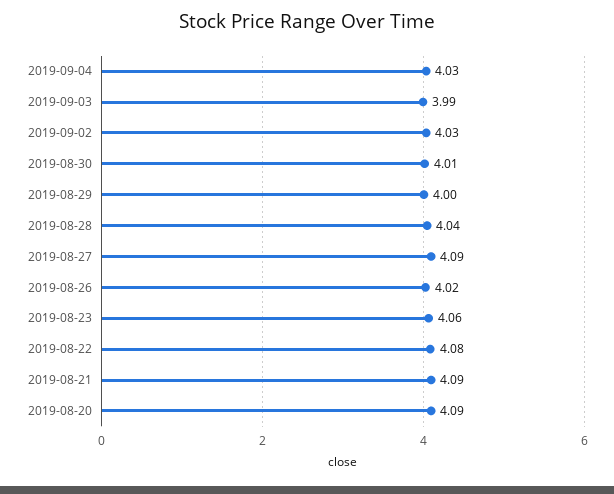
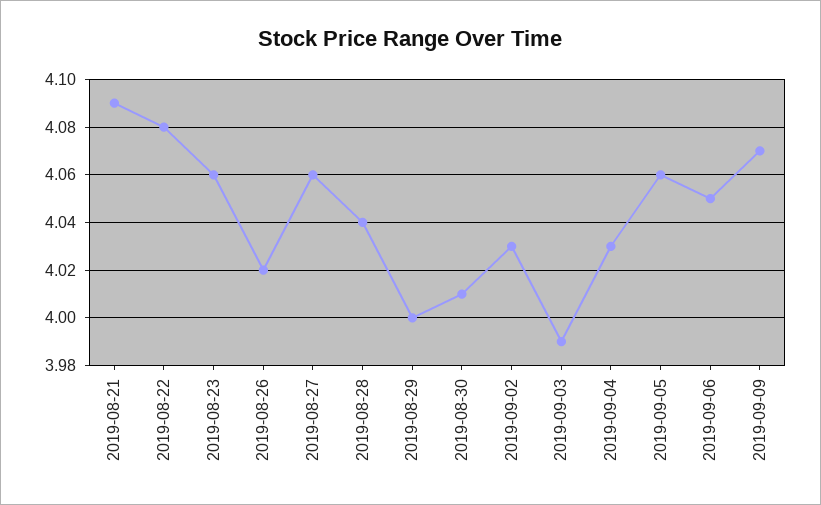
2019-08-27: 4.09 -> 4.06
2019-08-20: 4.09 -> none
2019-09-05: none -> 4.06
2019-09-06: none -> 4.05
2019-09-09: none -> 4.07

